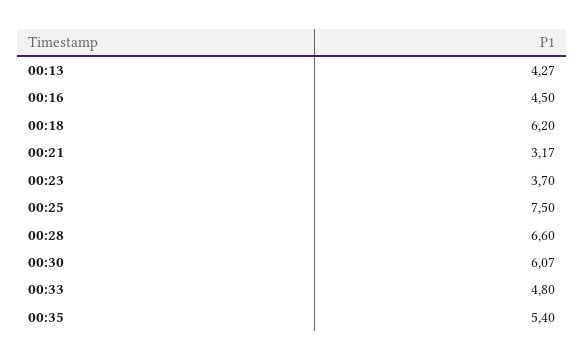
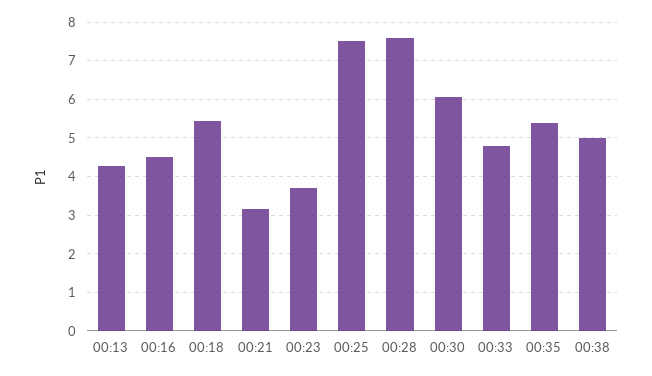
00:18: 6.2 -> 5.4
00:28: 6.6 -> 7.6
00:38: none -> 5

